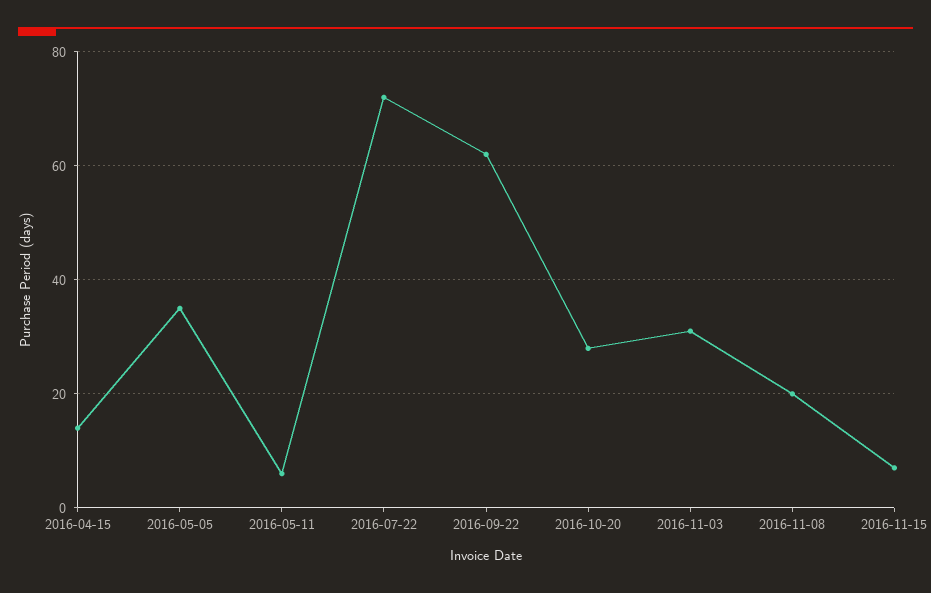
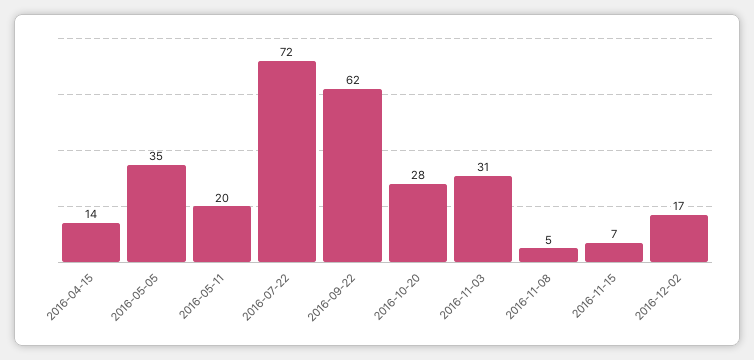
2016-05-11: 5 -> 20
2016-11-08: 20 -> 5
2016-12-02: none -> 17

